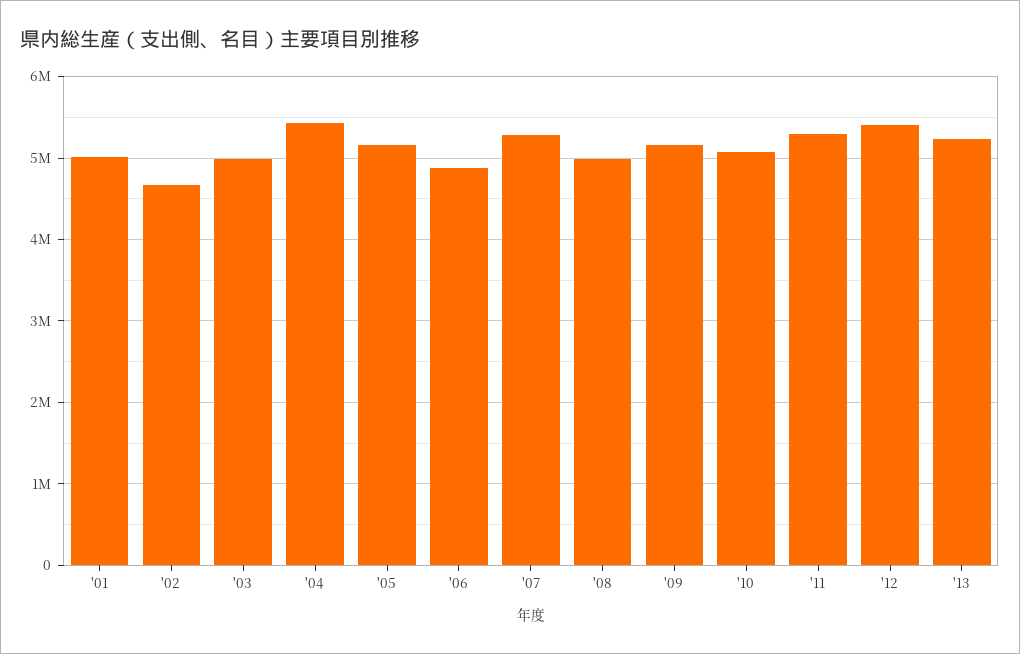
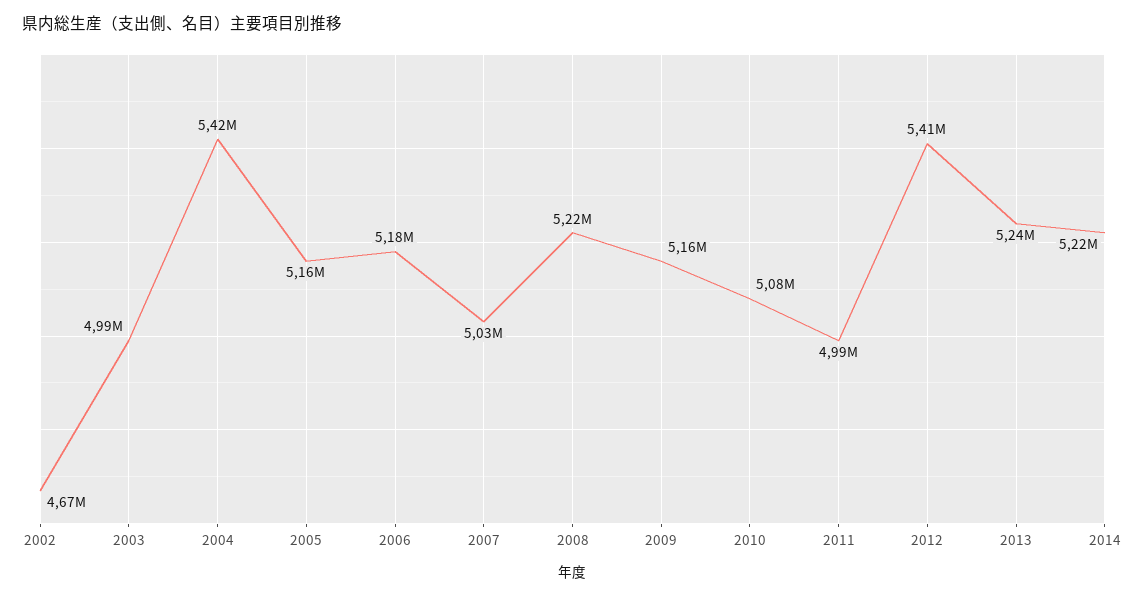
'01: 5000000 -> none
'06: 4900000 -> 5180000
'07: 5300000 -> 5030000
'08: 5000000 -> 5220000
'11: 5300000 -> 4990000
2014: none -> 5220000

